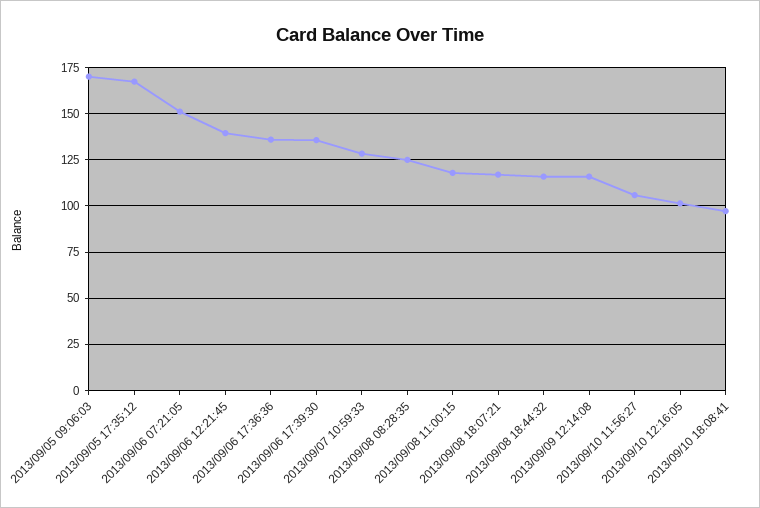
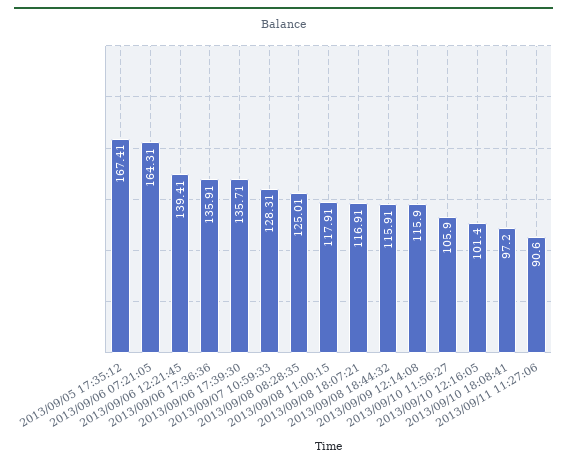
2013/09/05 09:06:03: 170 -> none
2013/09/06 07:21:05: 150 -> 164.31
2013/09/11 11:27:06: none -> 90.6

